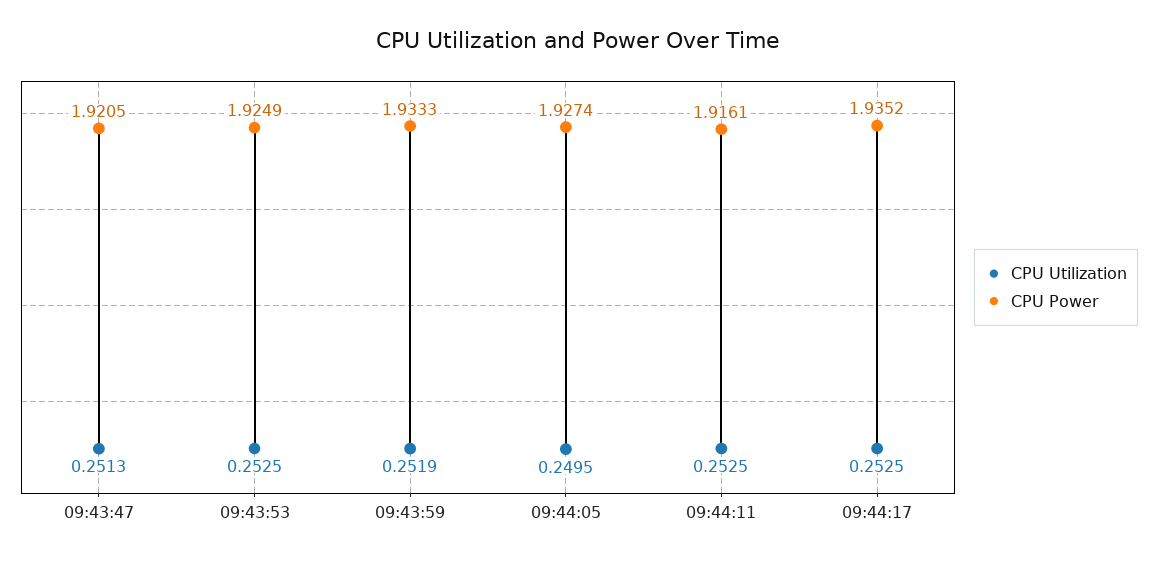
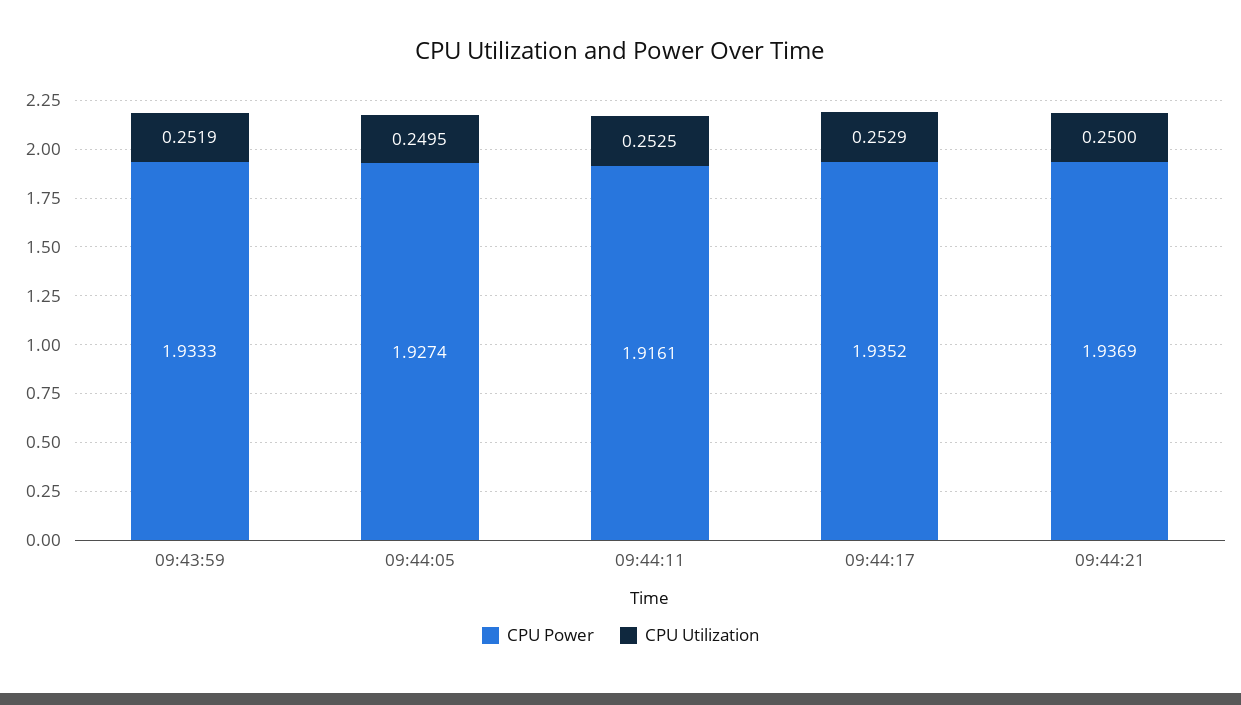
CPU Utilization, 09:43:47: 0.2513 -> none
CPU Power, 09:43:47: 1.9205 -> none
CPU Utilization, 09:43:53: 0.2525 -> none
CPU Power, 09:43:53: 1.9249 -> none
CPU Utilization, 09:44:17: 0.2525 -> 0.2529
CPU Power, 09:44:21: none -> 1.9369
CPU Utilization, 09:44:21: none -> 0.25

